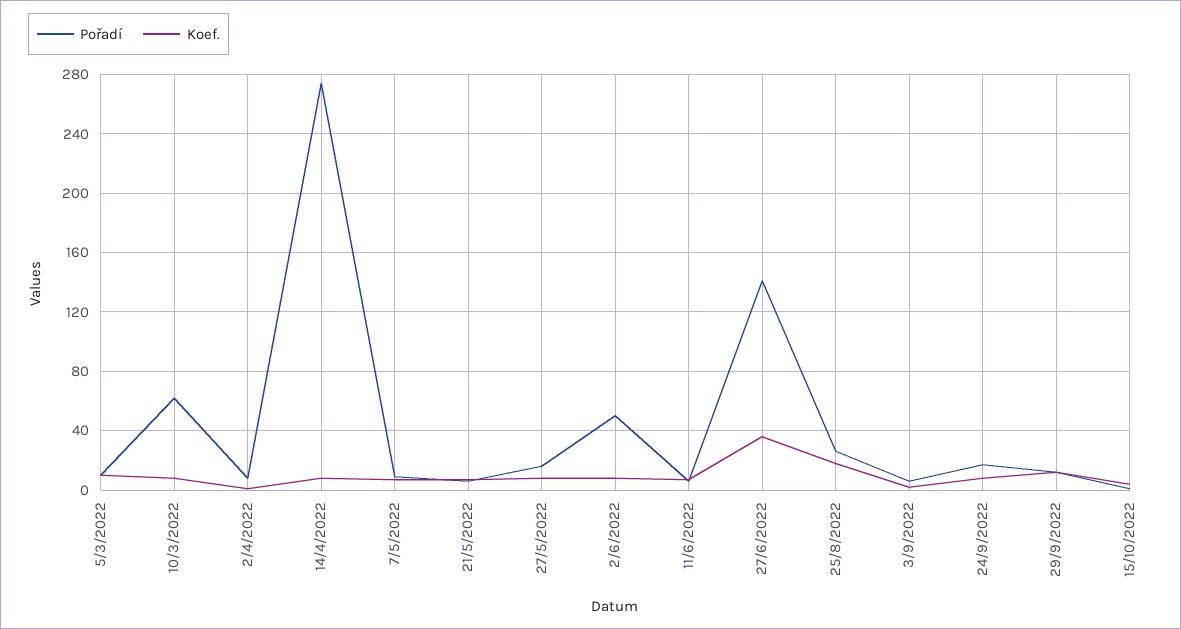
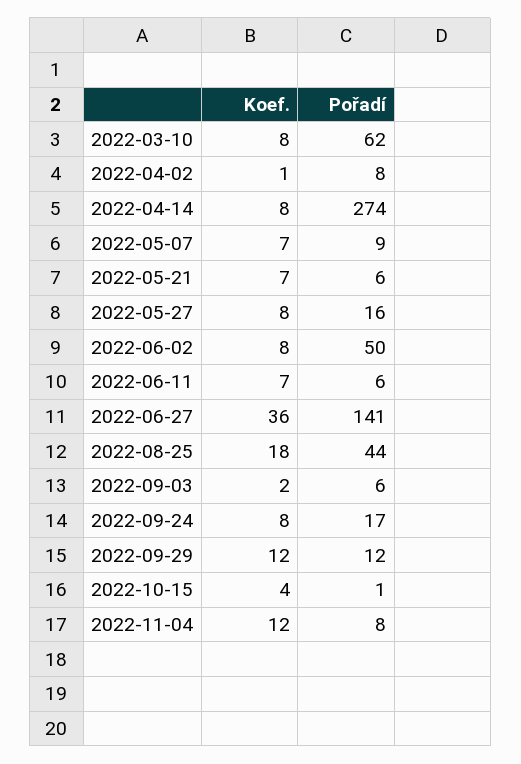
Pořadí, 5/3/2022: 10 -> none
Koef., 5/3/2022: 10 -> none
Pořadí, 25/8/2022: 25 -> 44
Koef., 2022-11-04: none -> 12
Pořadí, 2022-11-04: none -> 8

